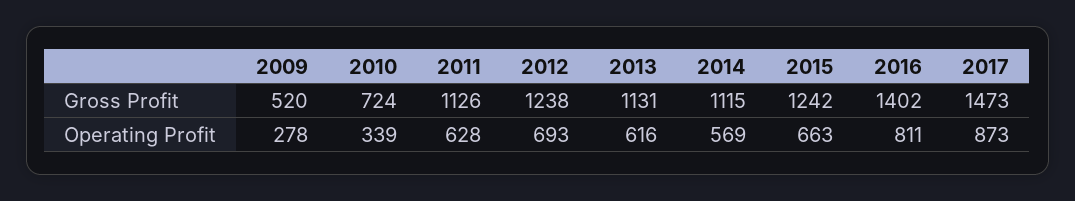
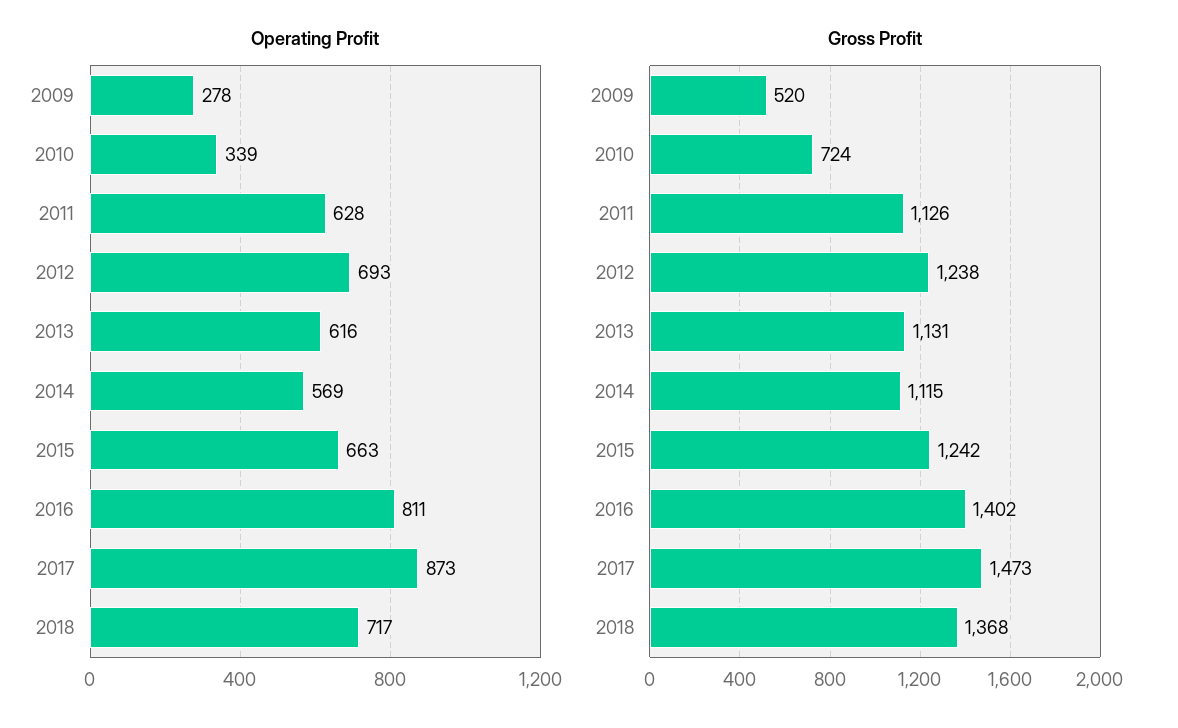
Operating Profit, 2018: none -> 717
Gross Profit, 2018: none -> 1368

